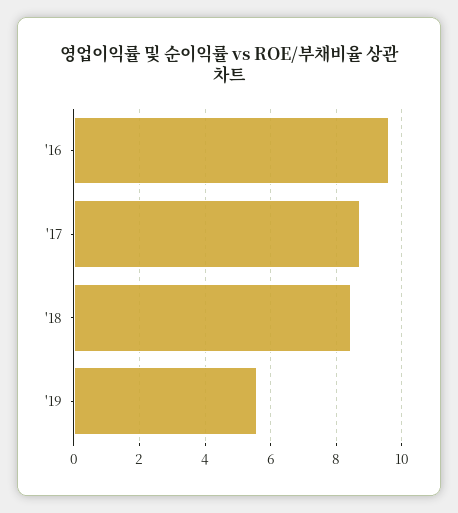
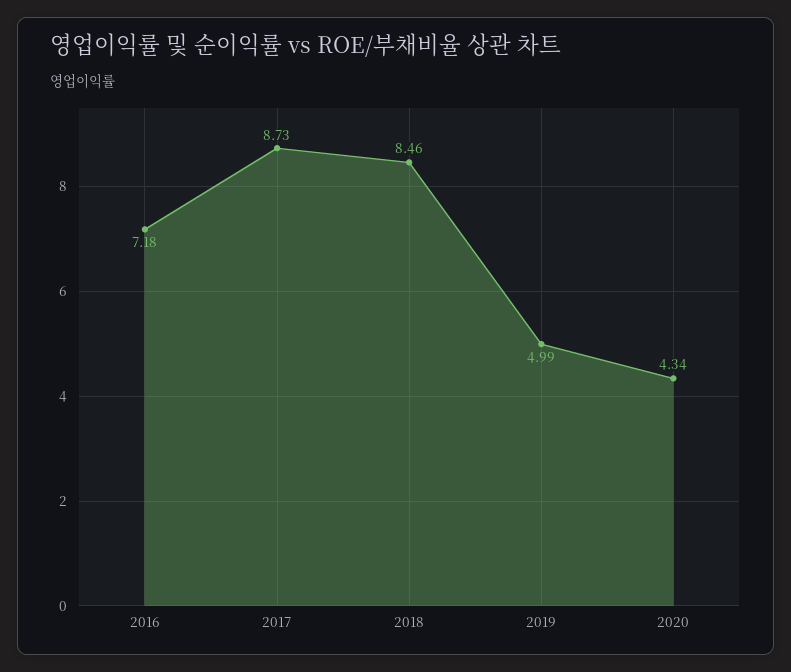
'16: 9.6 -> 7.18
'19: 5.6 -> 4.99
2020: none -> 4.34

